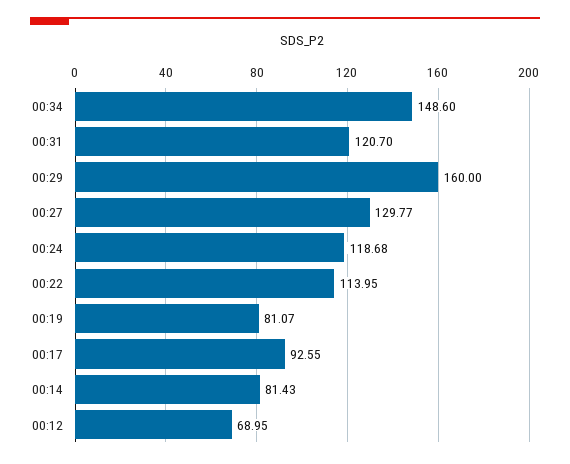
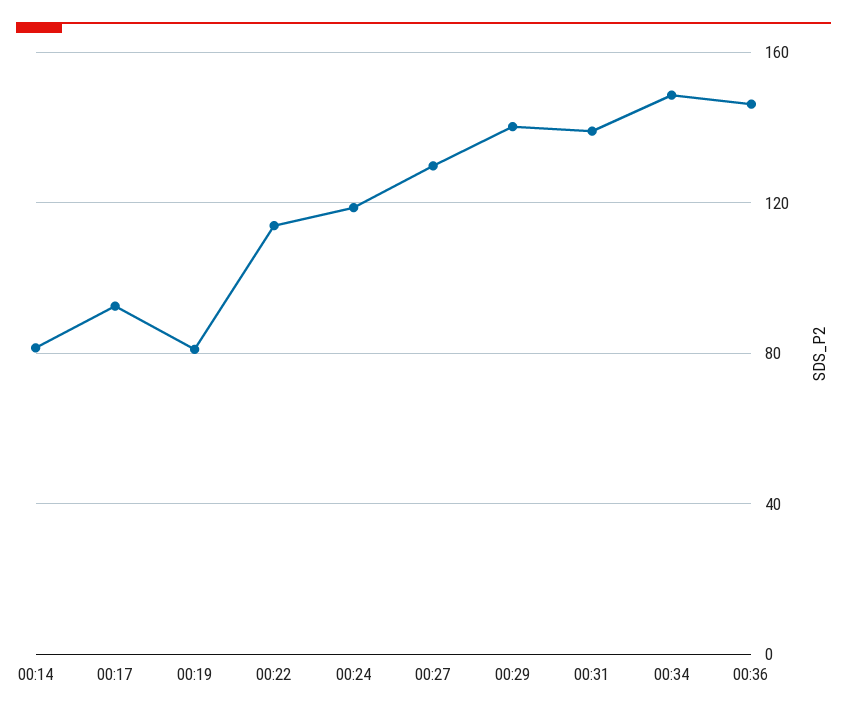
00:31: 120.7 -> 140
00:29: 160 -> 140
00:12: 68.95 -> none
00:36: none -> 145

